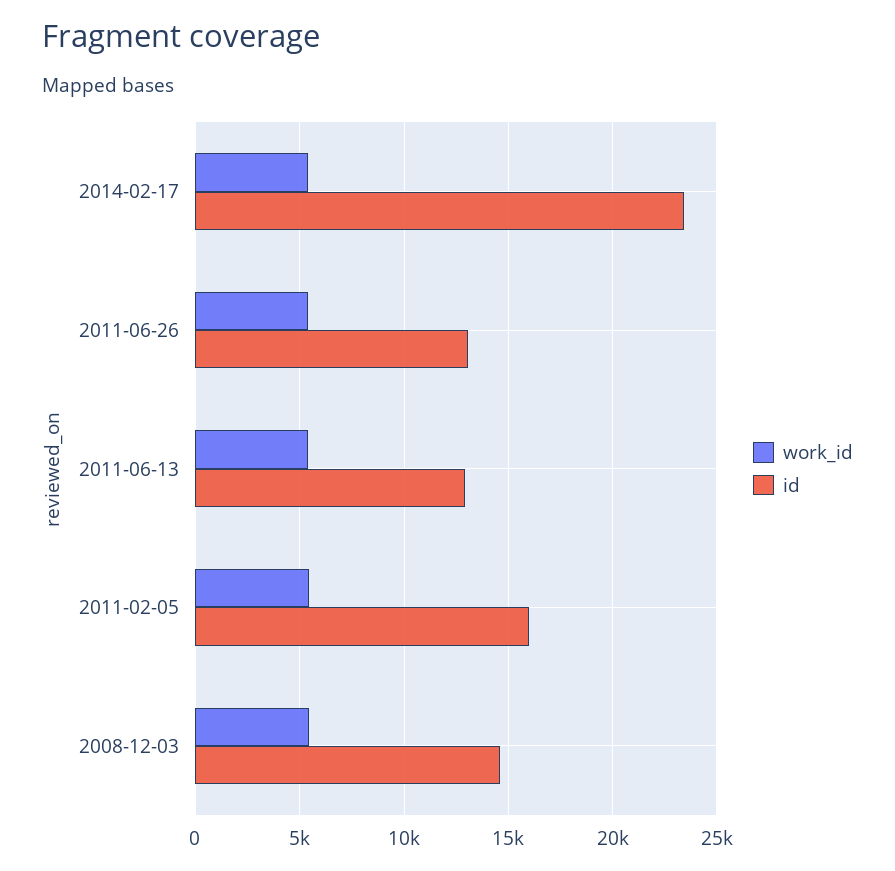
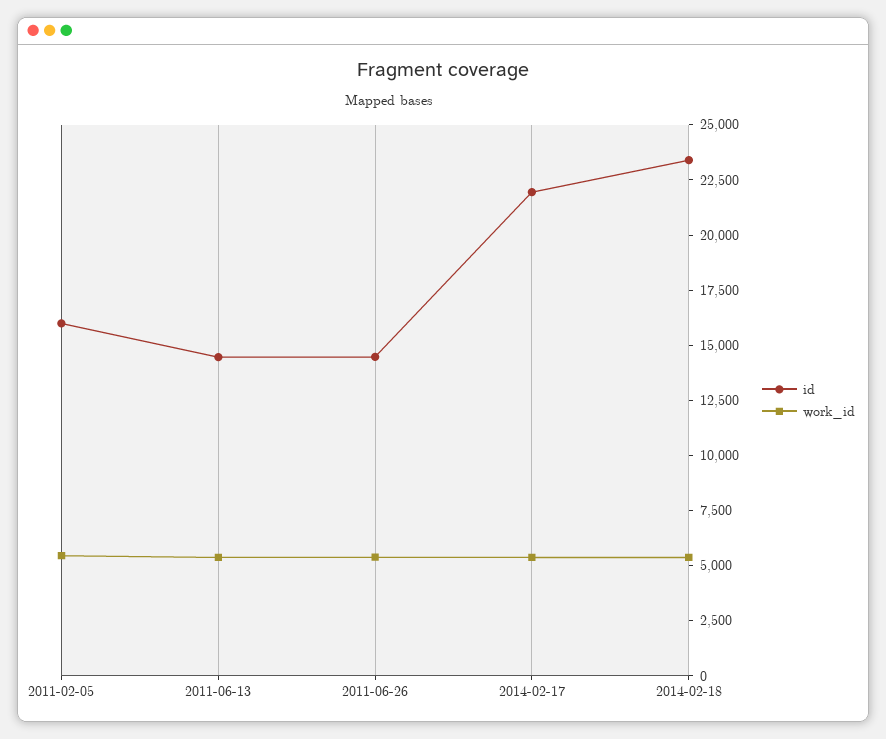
id, 2014-02-17: 23500 -> 22000
id, 2011-06-26: 13000 -> 14500
id, 2011-06-13: 13000 -> 14500
work_id, 2008-12-03: 5500 -> none
id, 2008-12-03: 14500 -> none
id, 2014-02-18: none -> 23500
work_id, 2014-02-18: none -> 5500

